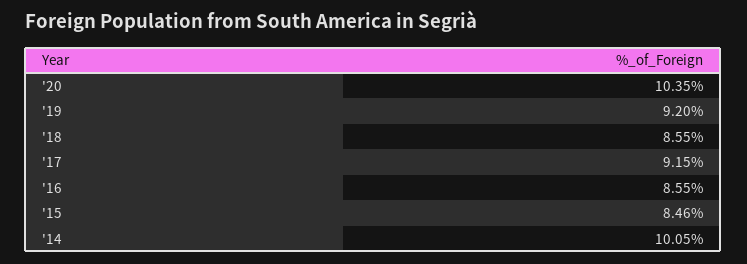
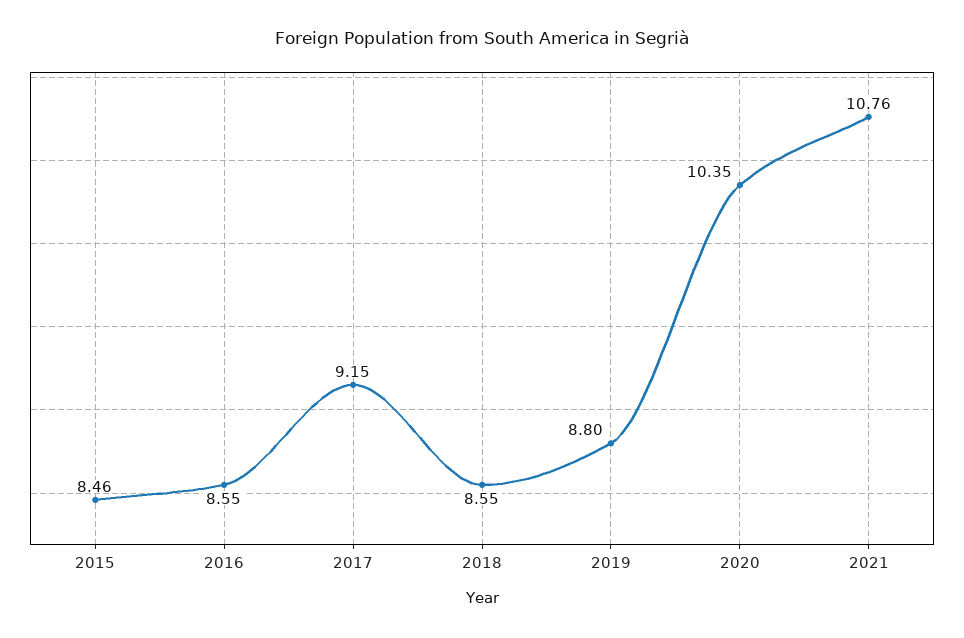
'19: 9.2 -> 8.8
'14: 10.05 -> none
2021: none -> 10.76

